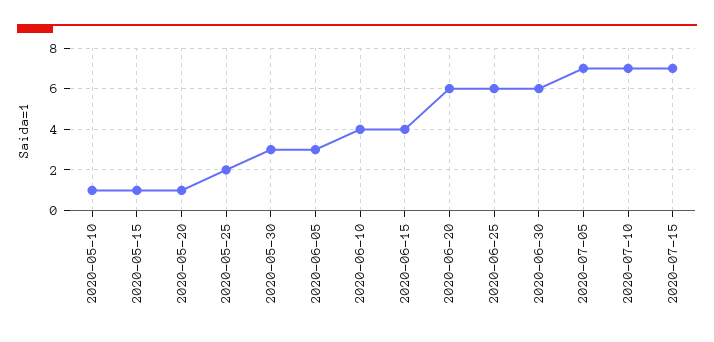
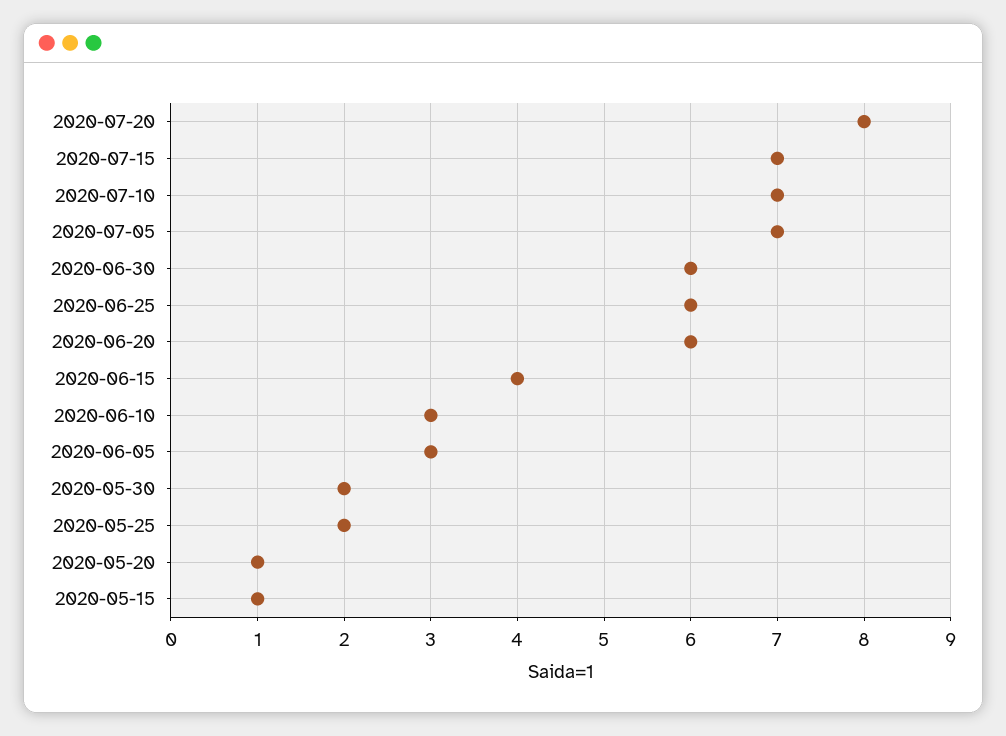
2020-05-10: 1 -> none
2020-05-30: 3 -> 2
2020-06-10: 4 -> 3
2020-07-20: none -> 8

